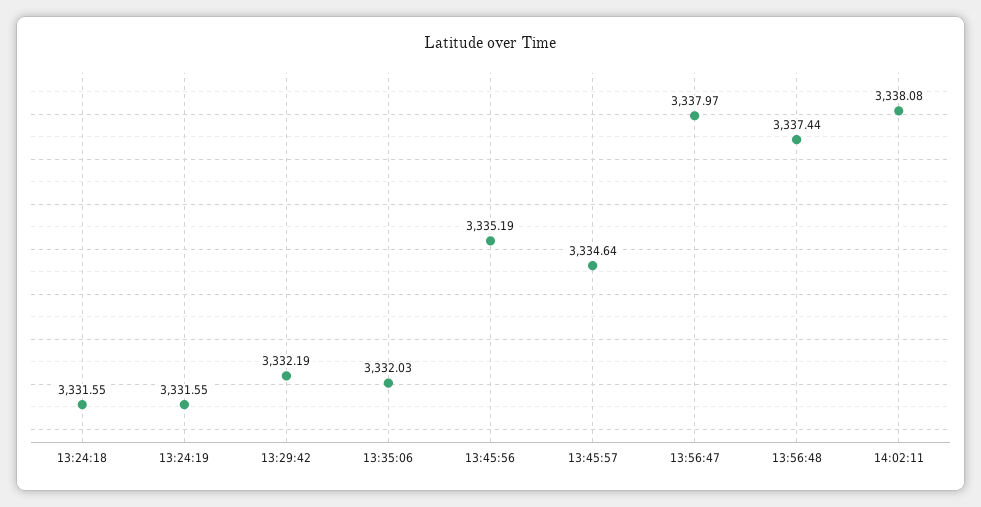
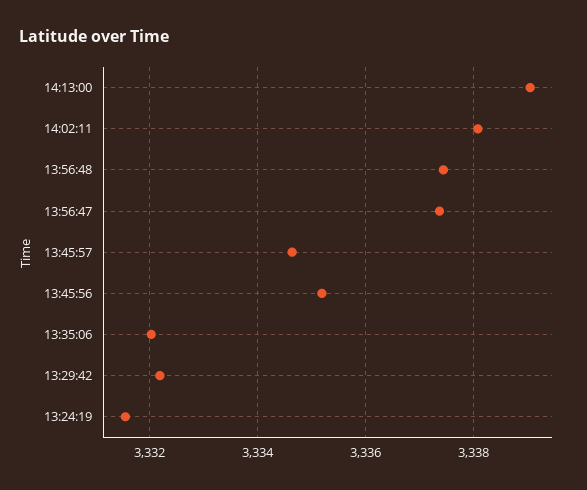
13:24:18: 3331.55 -> none
13:56:47: 3337.97 -> 3337.4
14:13:00: none -> 3339

